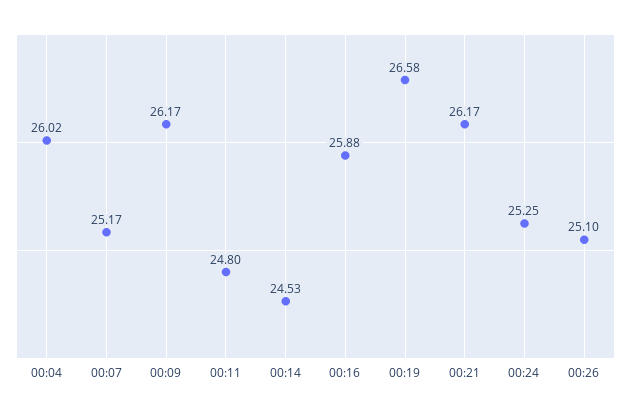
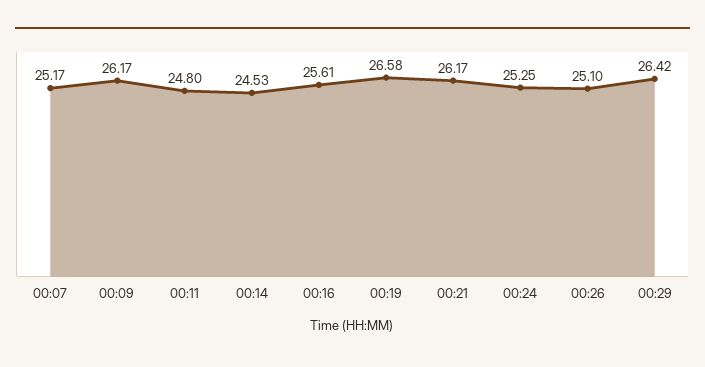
00:04: 26.02 -> none
00:16: 25.88 -> 25.61
00:29: none -> 26.42

